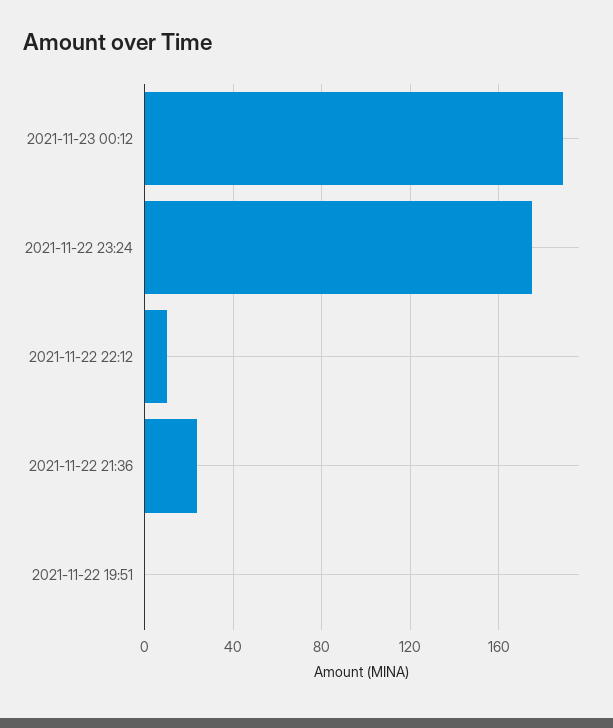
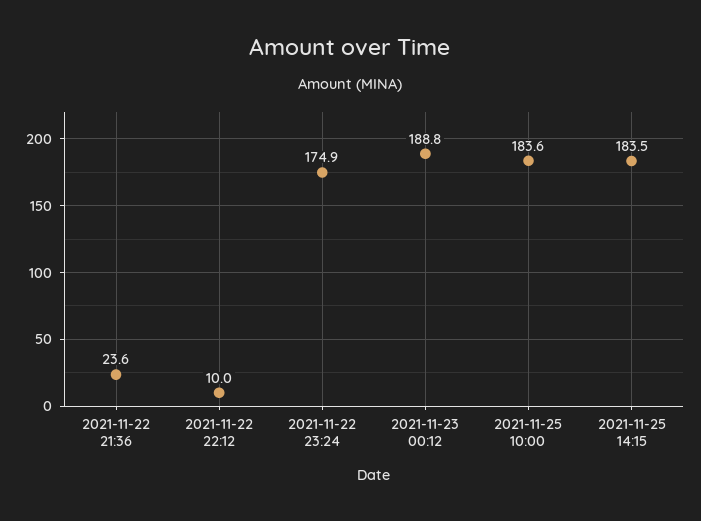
2021-11-22 19:51: 0 -> none
2021-11-25 10:00: none -> 183.6
2021-11-25 14:15: none -> 183.5

